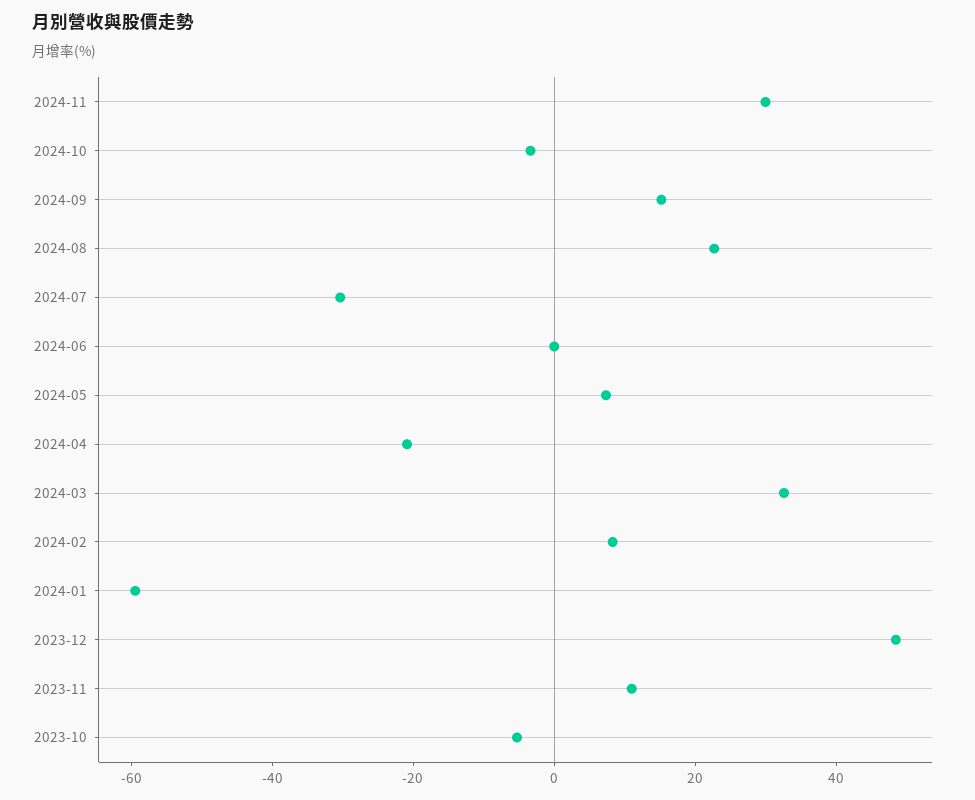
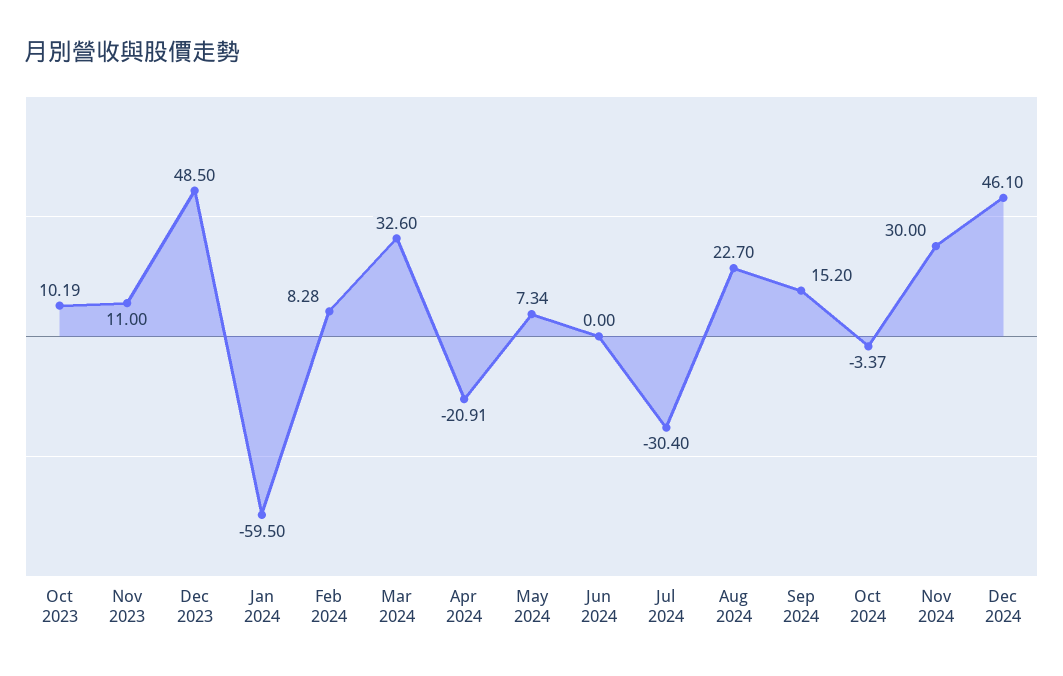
2023-10: -5 -> 10.19
Dec 2024: none -> 46.1

